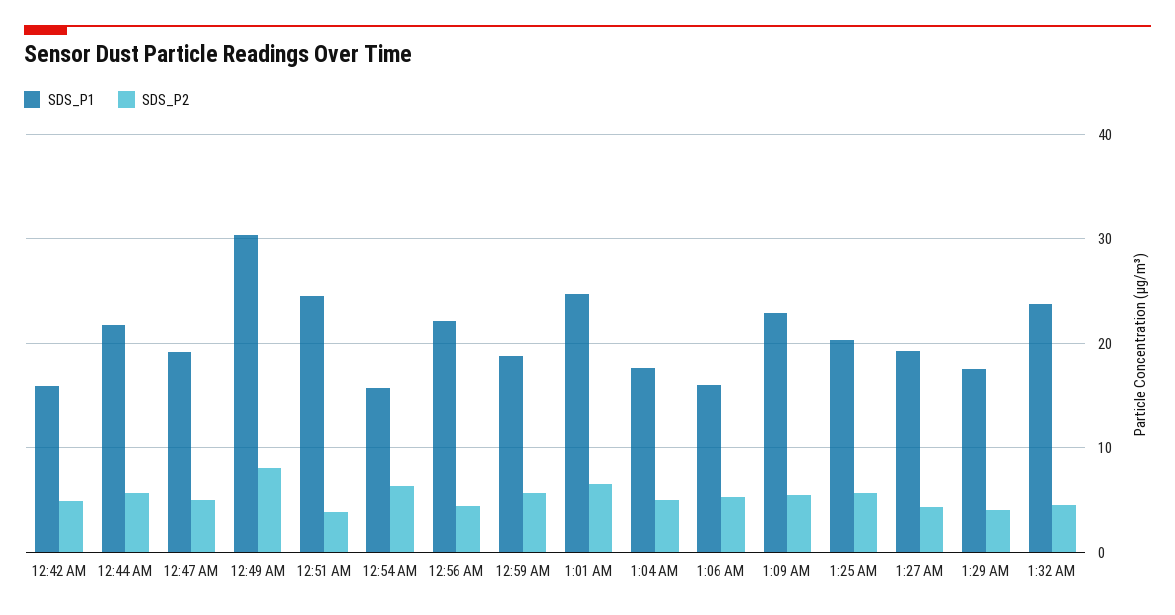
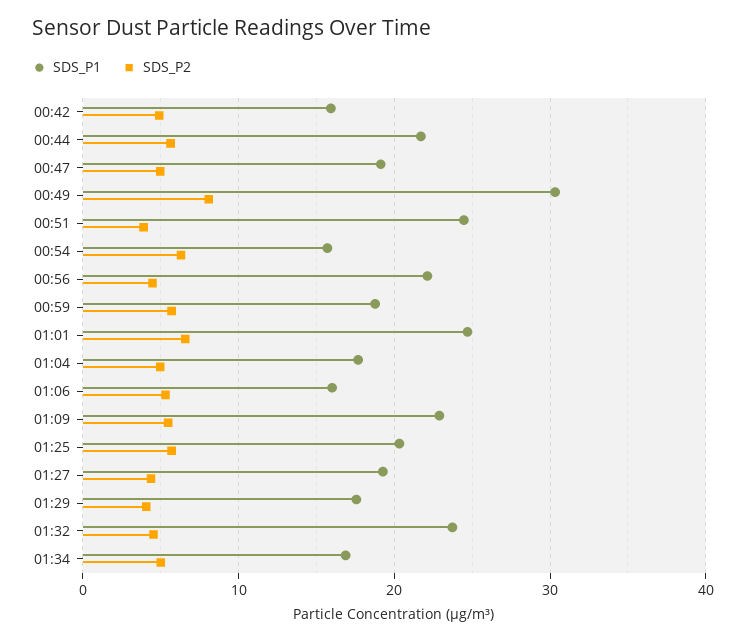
SDS_P1, 01:34: none -> 17
SDS_P2, 01:34: none -> 5

